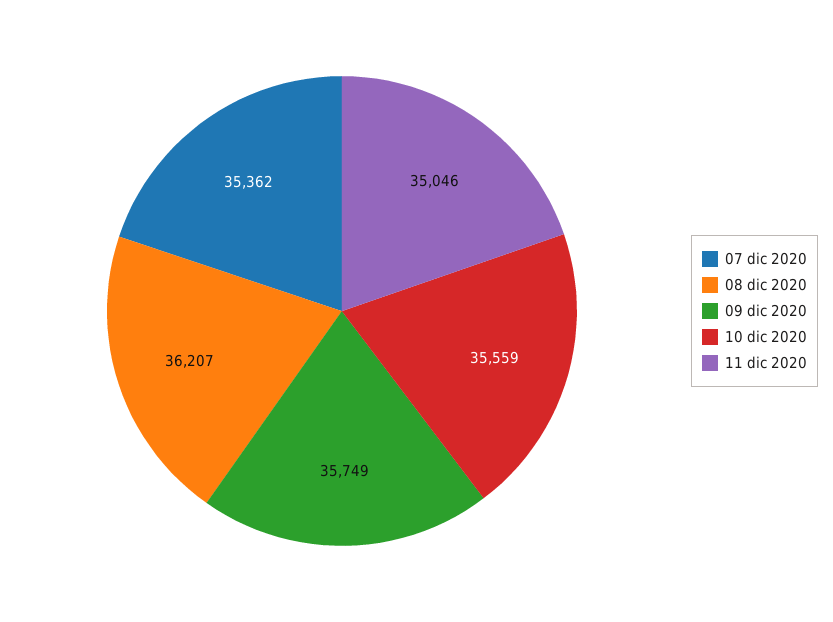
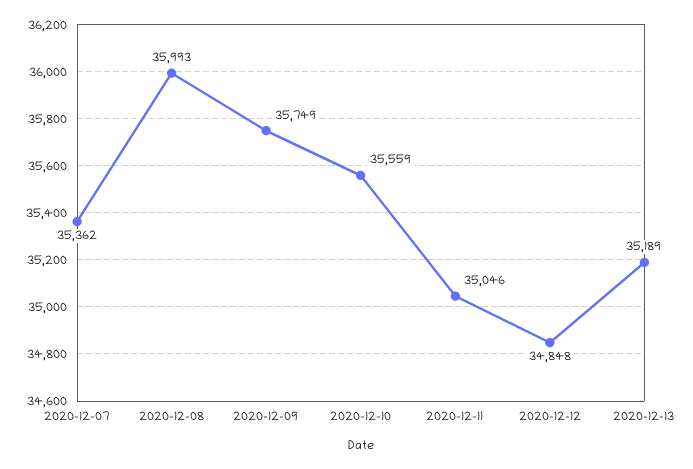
08 dic 2020: 36207 -> 35993
2020-12-12: none -> 34848
2020-12-13: none -> 35189

